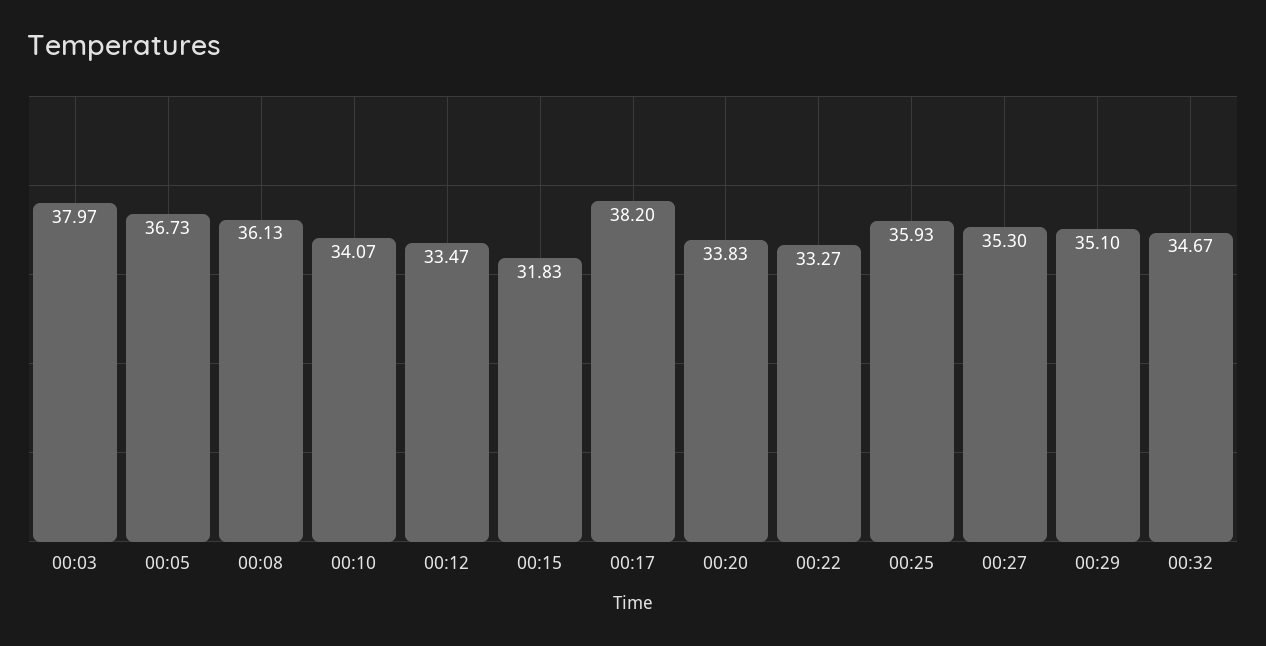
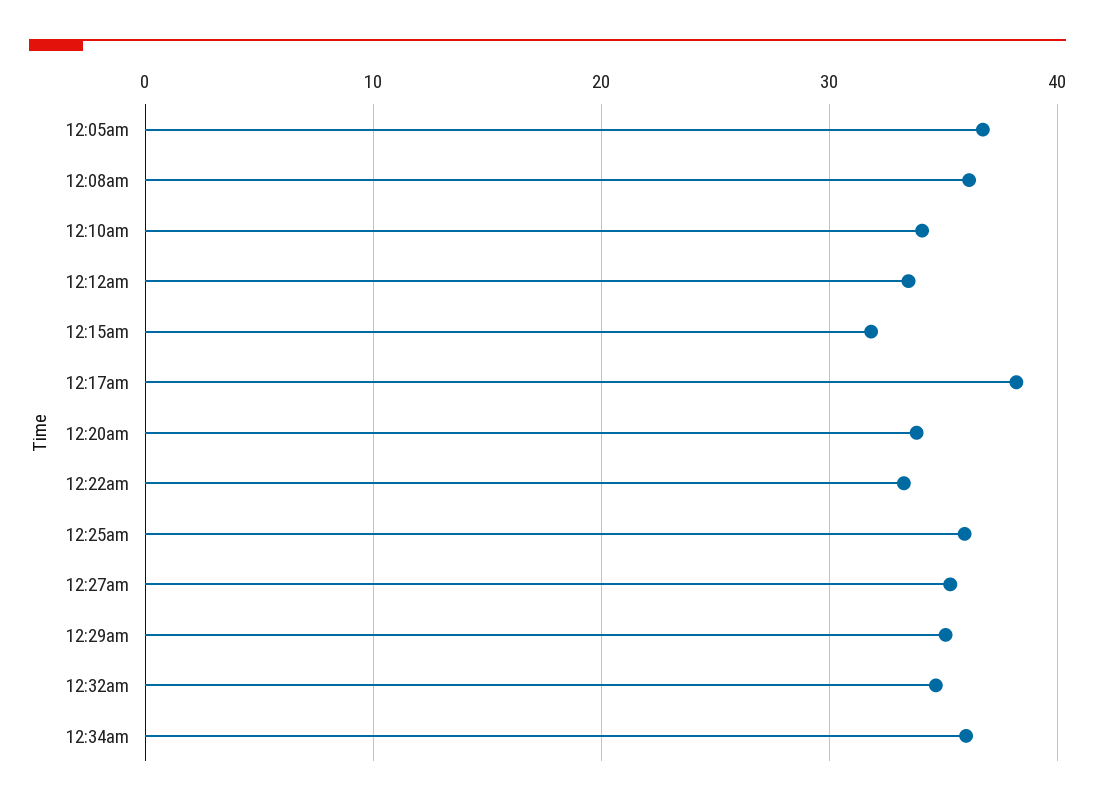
00:03: 37.97 -> none
12:34am: none -> 36

